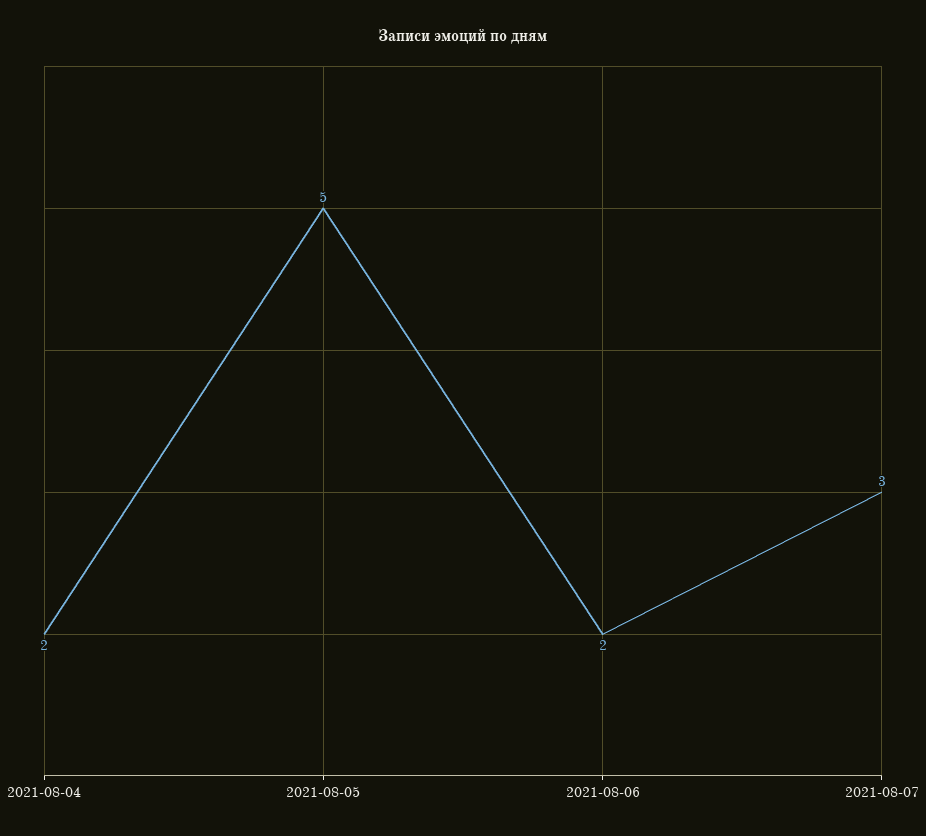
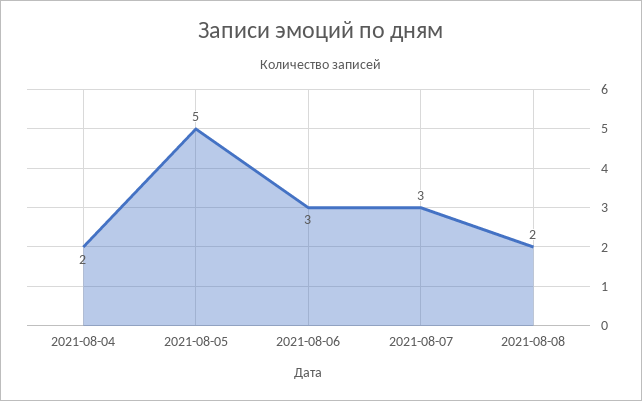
2021-08-06: 2 -> 3
2021-08-08: none -> 2

